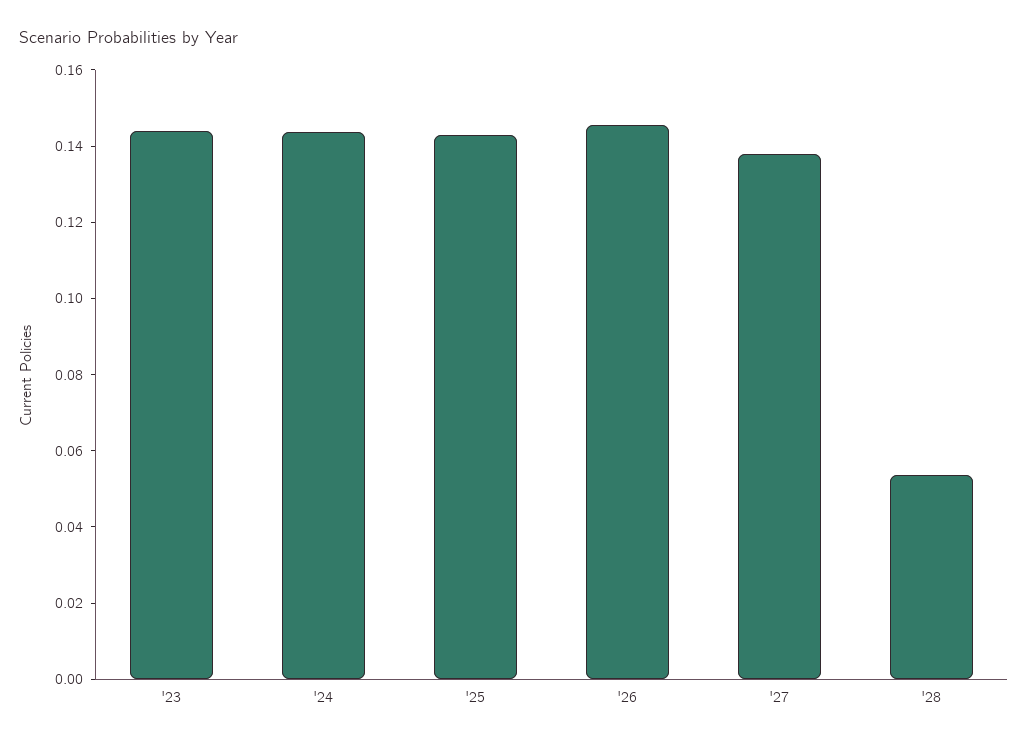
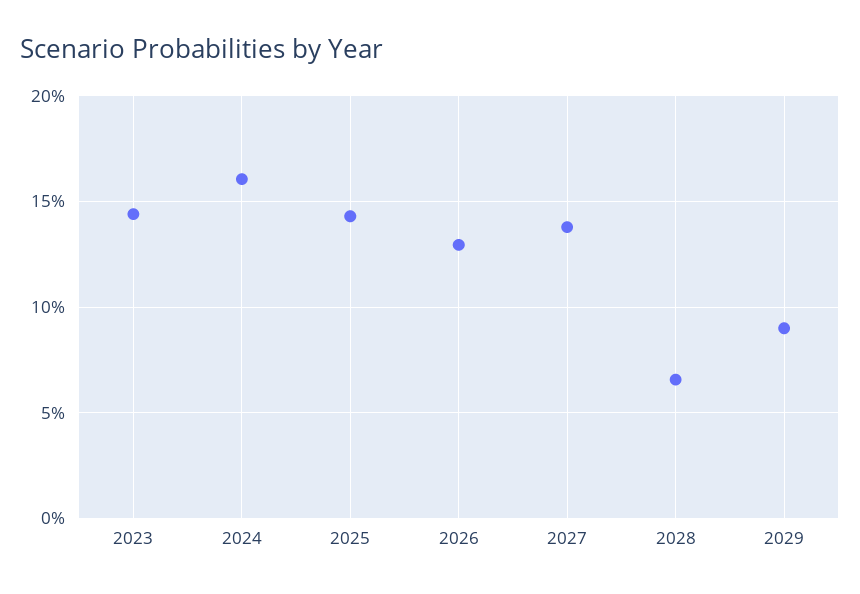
'24: 0.145 -> 0.16
'26: 0.145 -> 0.13
'28: 0.055 -> 0.065
2029: none -> 0.09

